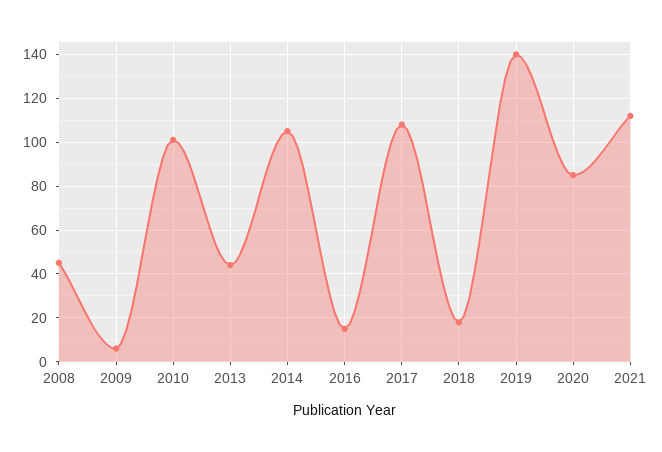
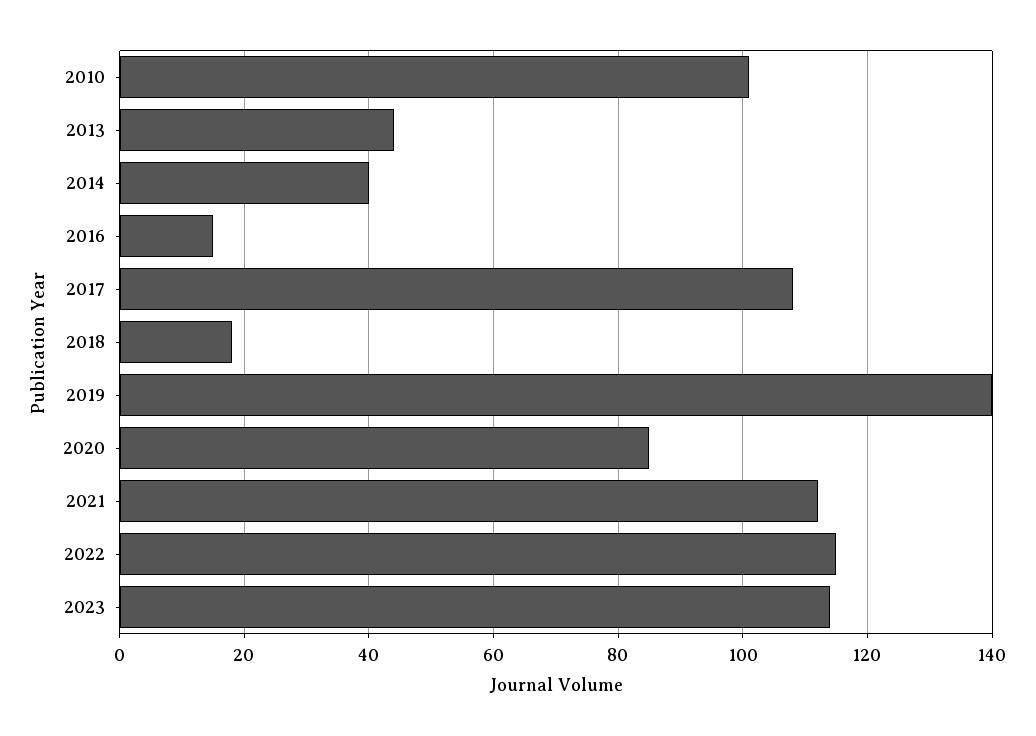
2008: 45 -> none
2009: 5 -> none
2014: 105 -> 40
2022: none -> 115
2023: none -> 115

